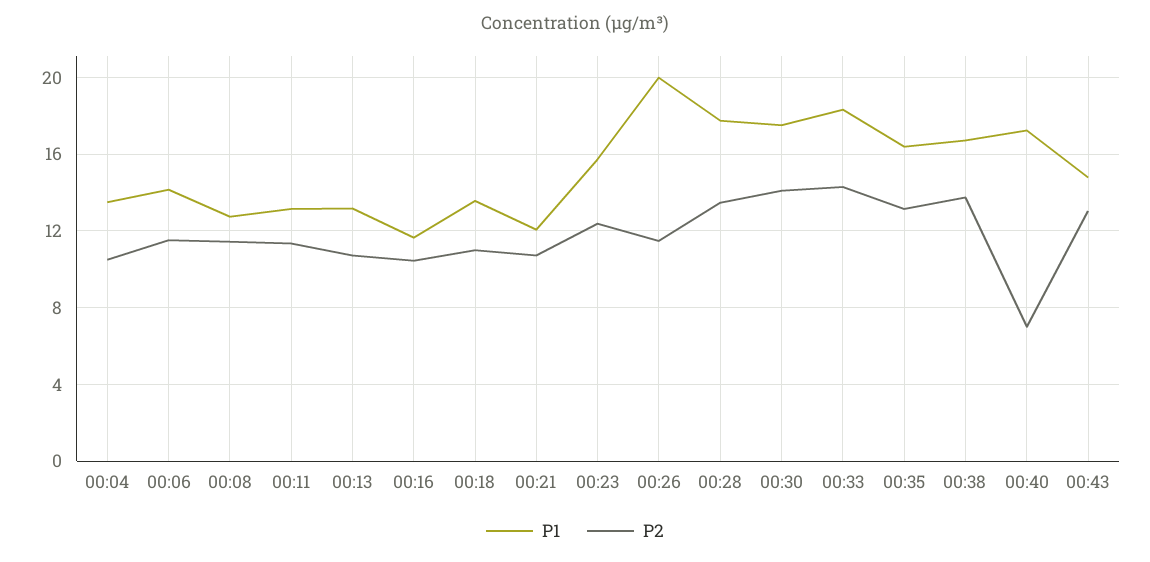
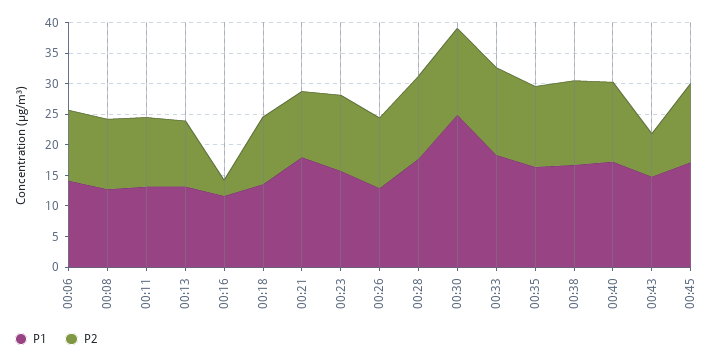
P1, 00:04: 13.5 -> none
P2, 00:04: 10.5 -> none
P2, 00:16: 10.5 -> 2.5
P1, 00:21: 12 -> 17.5
P1, 00:26: 20 -> 12.5
P1, 00:30: 17.5 -> 25
P2, 00:40: 7 -> 12.5
P2, 00:43: 13 -> 7.5
P1, 00:45: none -> 17.5
P2, 00:45: none -> 12.5

